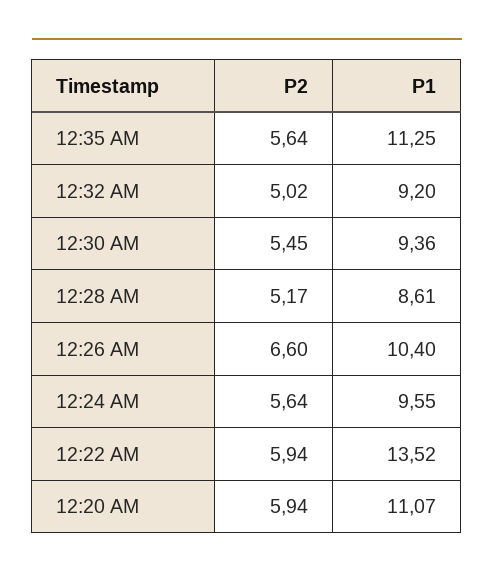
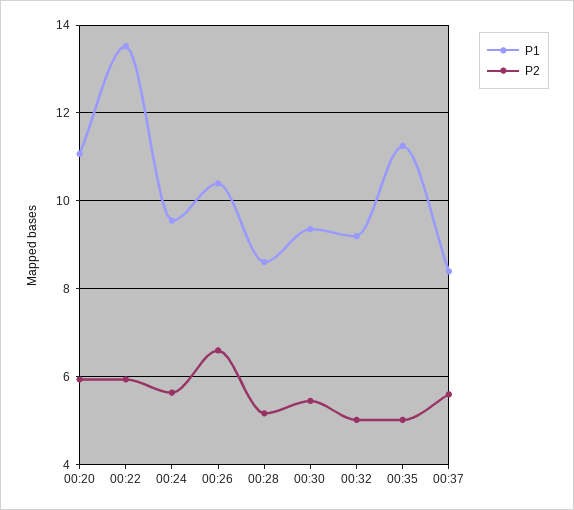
P2, 12:35 AM: 5.64 -> 5
P1, 00:37: none -> 8.4
P2, 00:37: none -> 5.6

